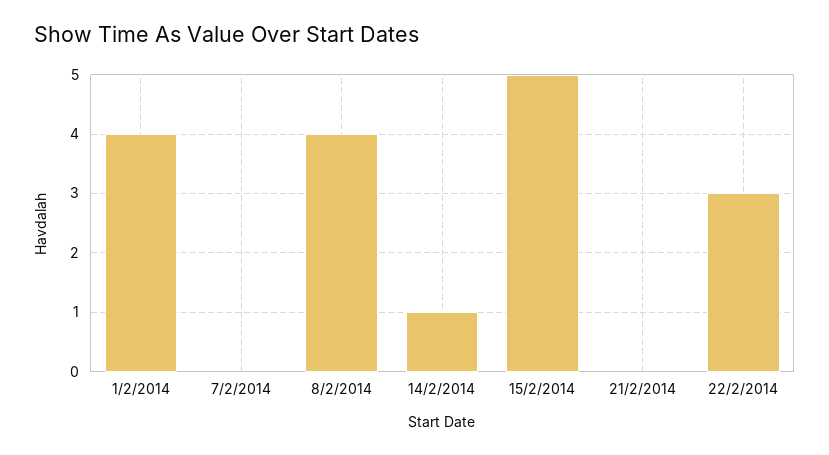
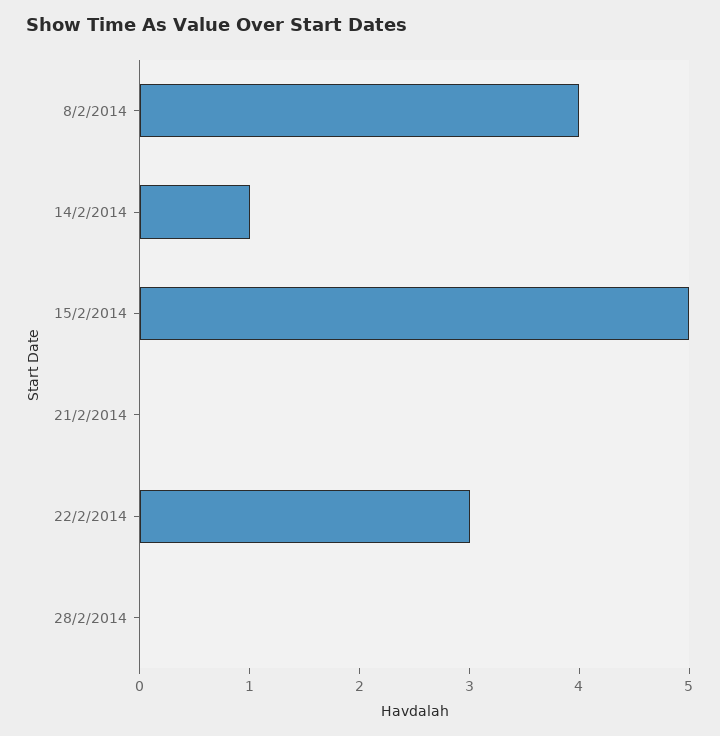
1/2/2014: 4 -> none
7/2/2014: 0 -> none
28/2/2014: none -> 0

